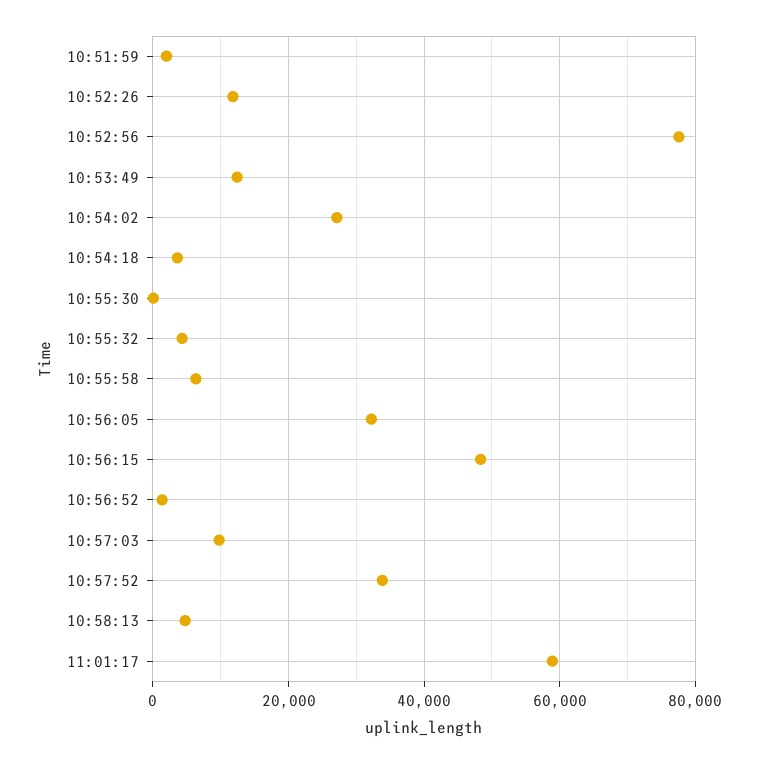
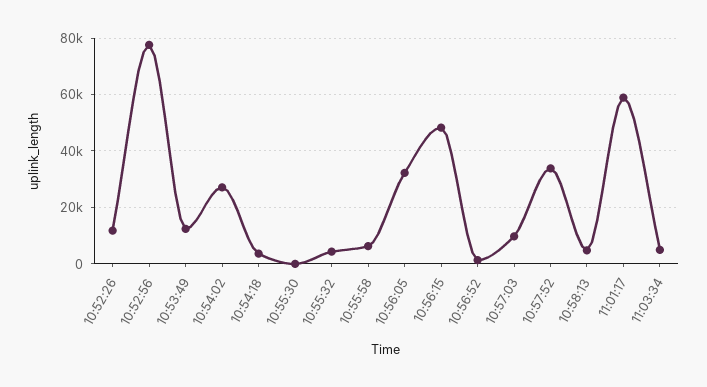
10:51:59: 2000 -> none
11:03:34: none -> 5000

